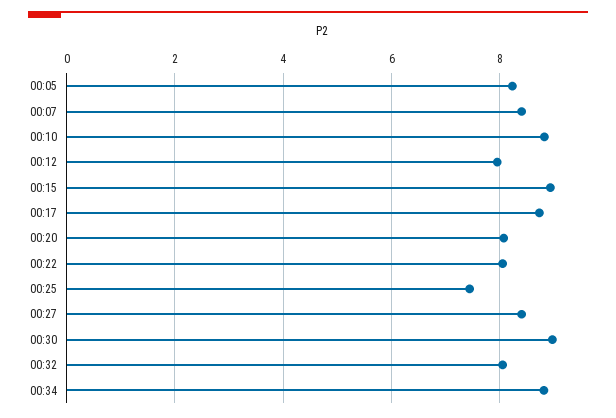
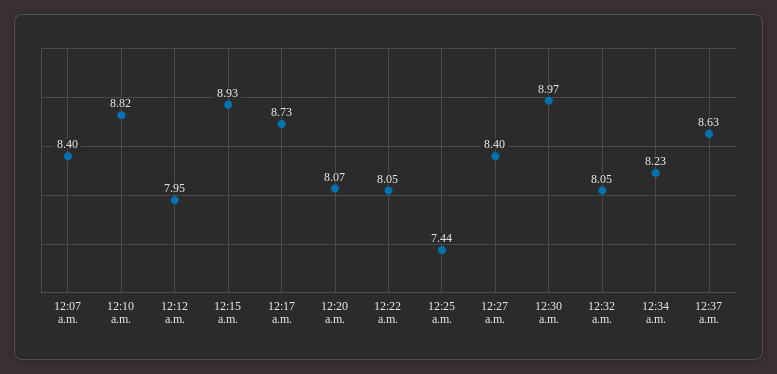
00:05: 8.2 -> none
00:34: 8.8 -> 8.23
12:37 a.m.: none -> 8.63

